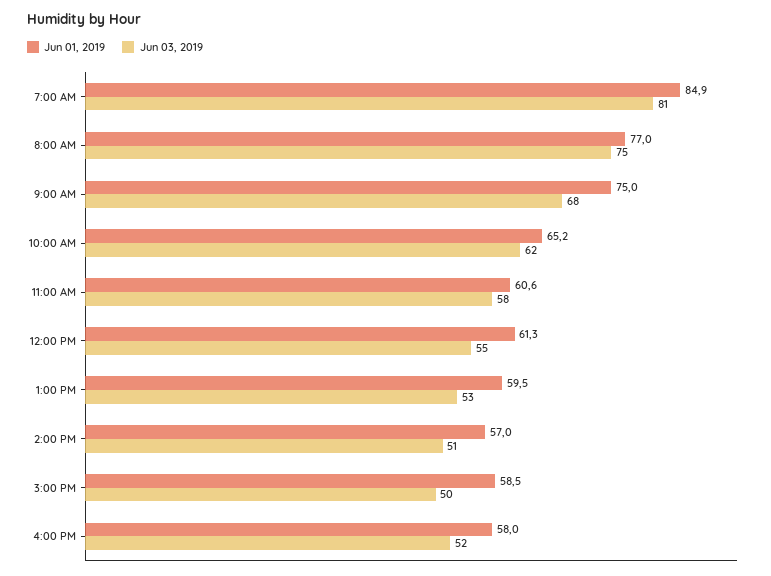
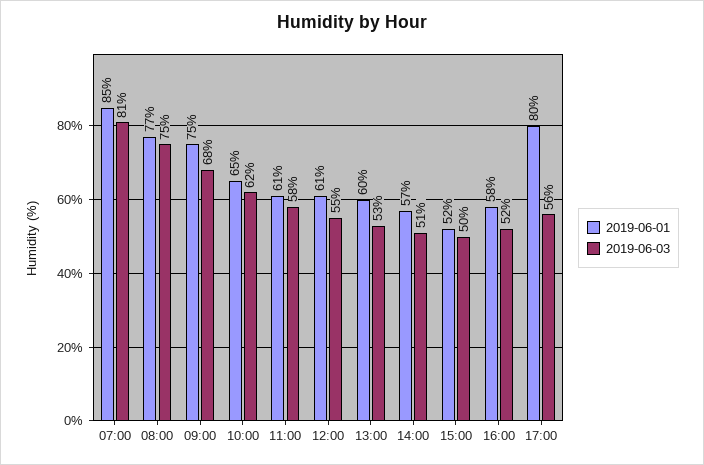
Jun 01, 2019, 3:00 PM: 58.5 -> 52
Jun 01, 2019, 17:00: none -> 80
Jun 03, 2019, 17:00: none -> 56

